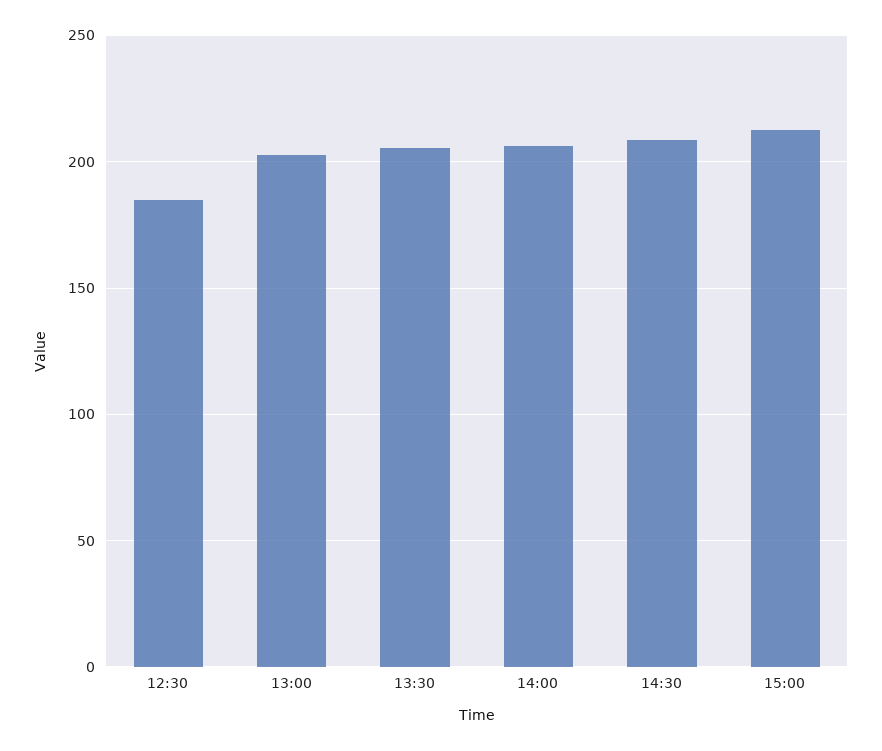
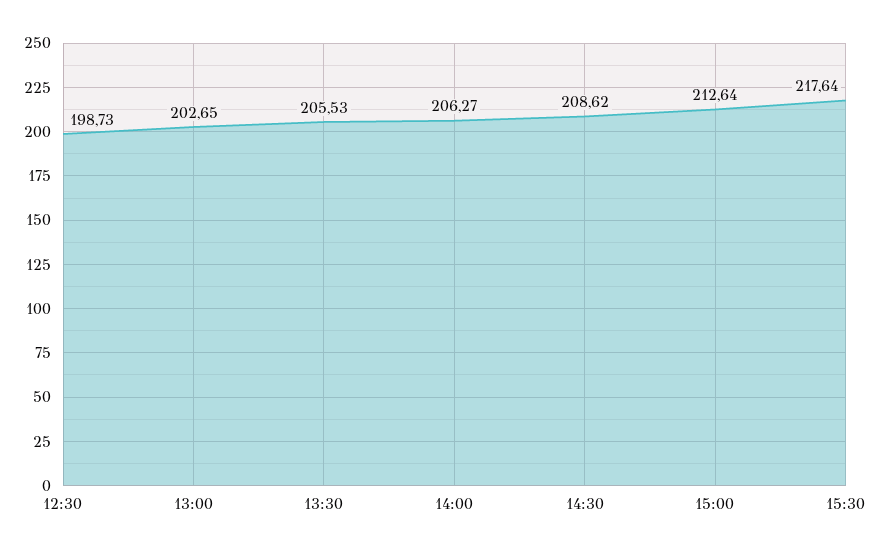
12:30: 185 -> 198.73
15:30: none -> 217.64

